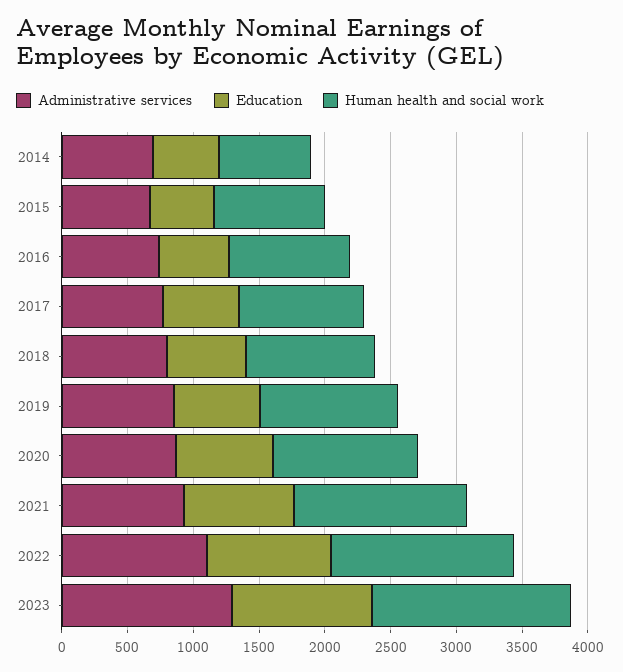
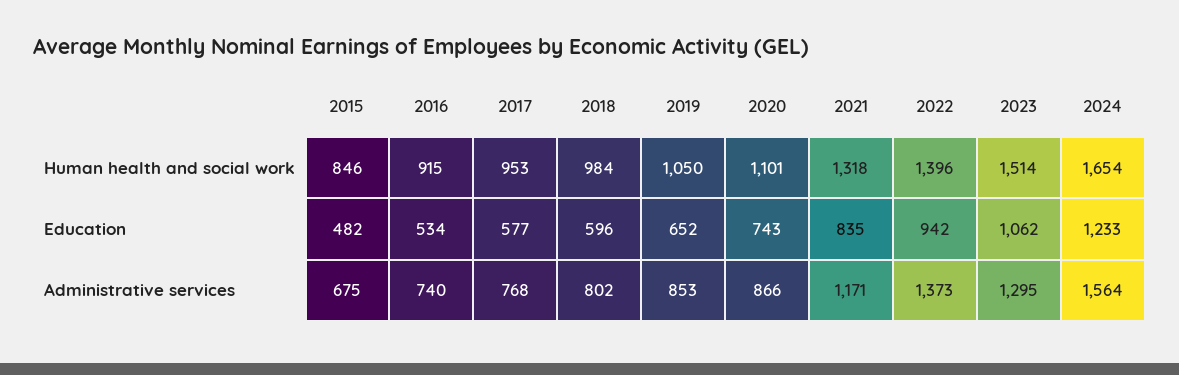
Administrative services, 2014: 700 -> none
Education, 2014: 500 -> none
Human health and social work, 2014: 700 -> none
Administrative services, 2021: 900 -> 1171
Administrative services, 2022: 1100 -> 1373
Human health and social work, 2024: none -> 1654
Education, 2024: none -> 1233
Administrative services, 2024: none -> 1564

